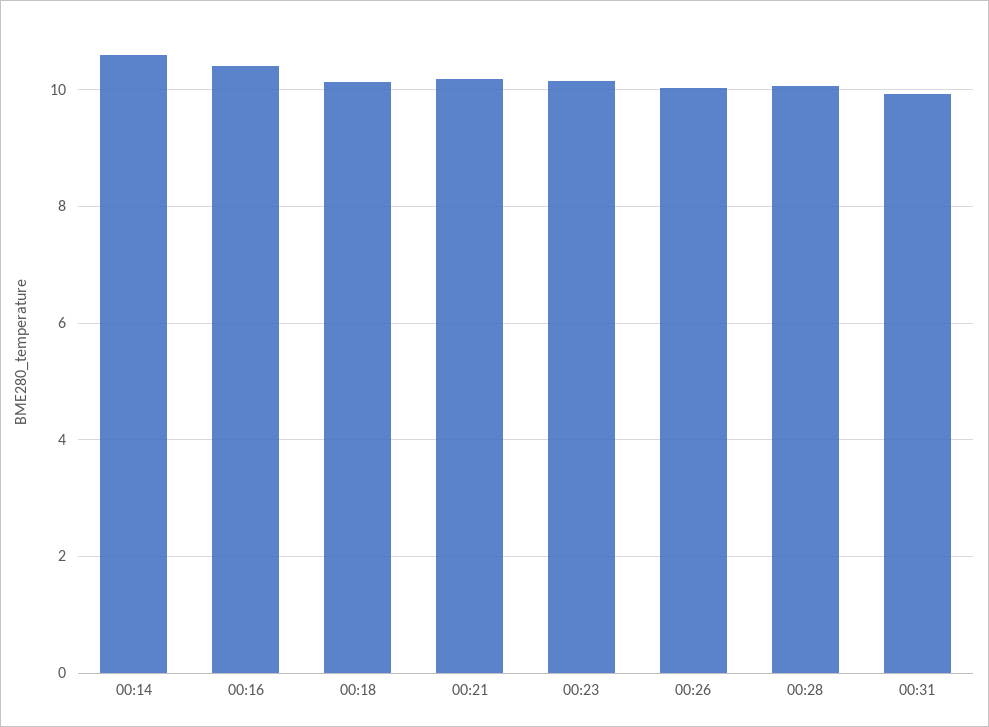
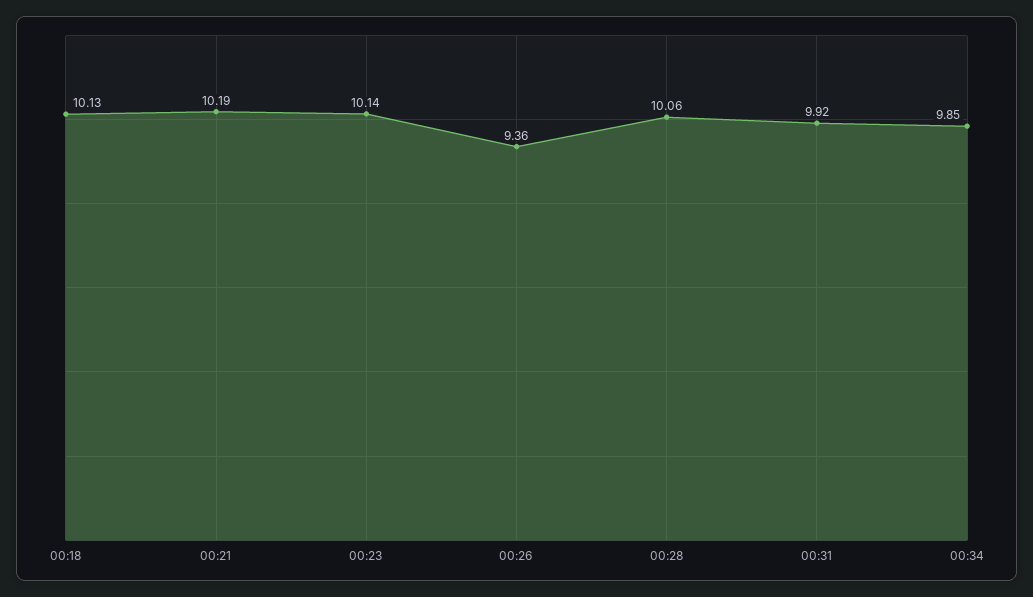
00:14: 10.6 -> none
00:16: 10.4 -> none
00:26: 10 -> 9.36
00:34: none -> 9.85

